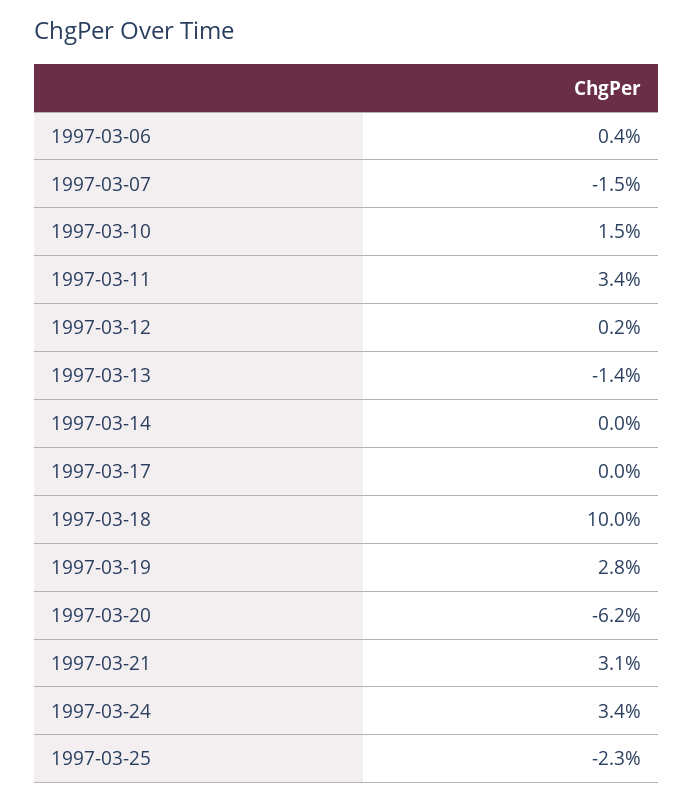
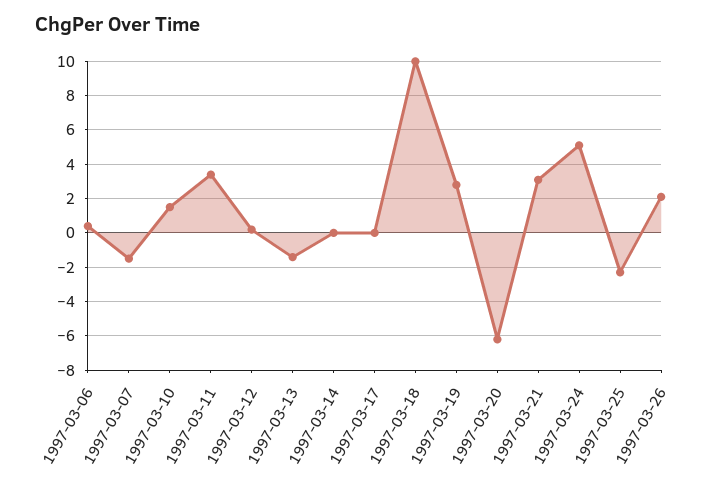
1997-03-24: 3.4 -> 5
1997-03-26: none -> 2

